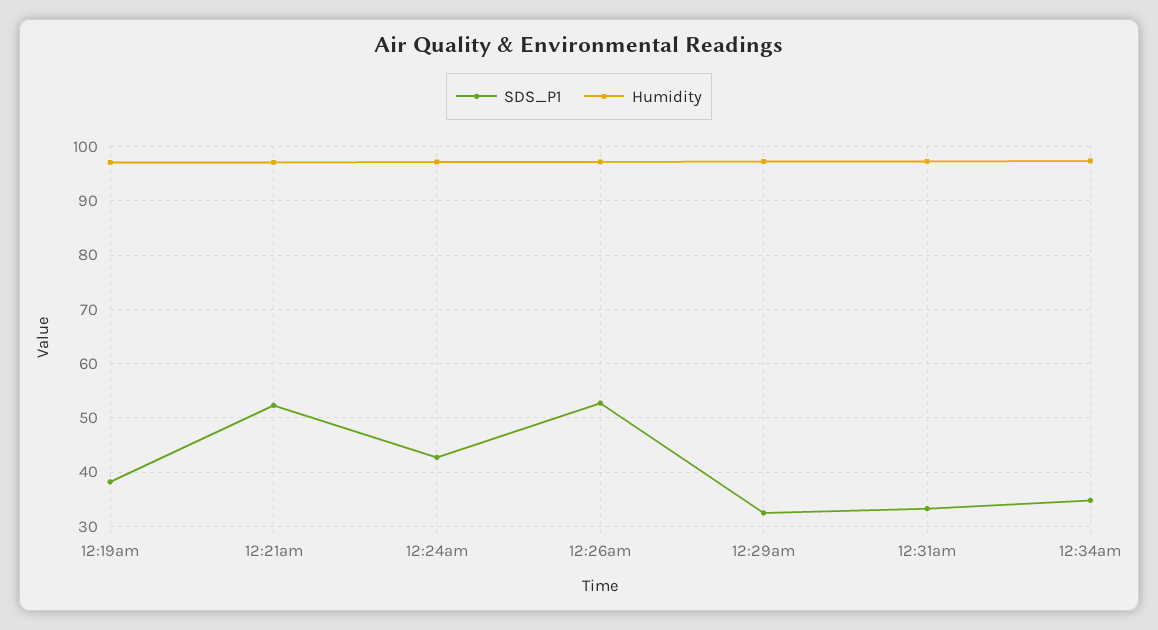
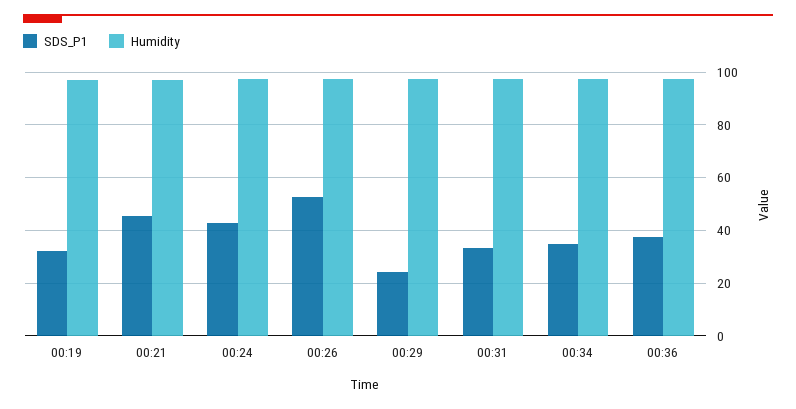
SDS_P1, 12:19am: 38 -> 32.5
SDS_P1, 12:21am: 52 -> 45
SDS_P1, 12:29am: 32 -> 25
SDS_P1, 00:36: none -> 37.5
Humidity, 00:36: none -> 97.5

